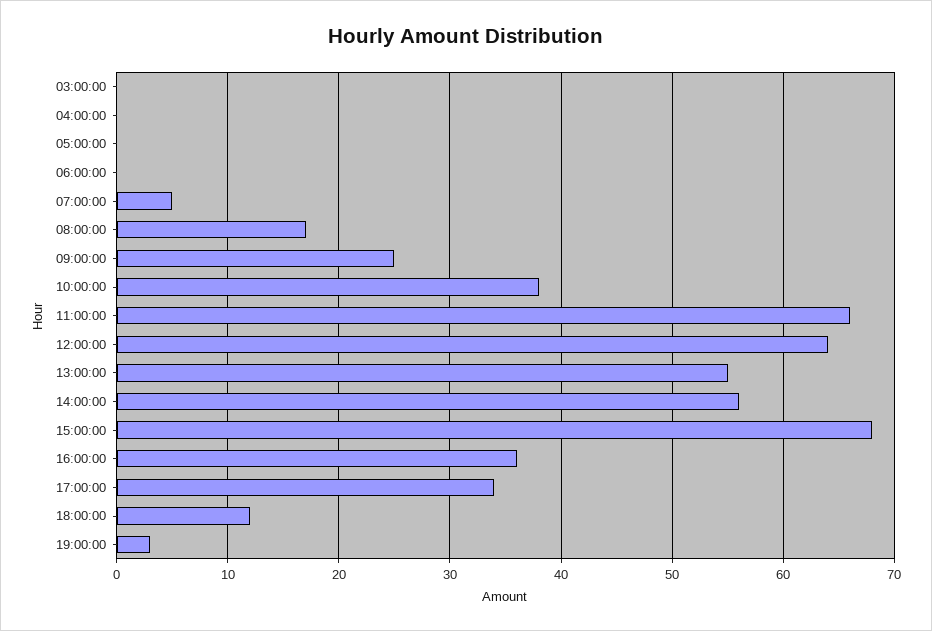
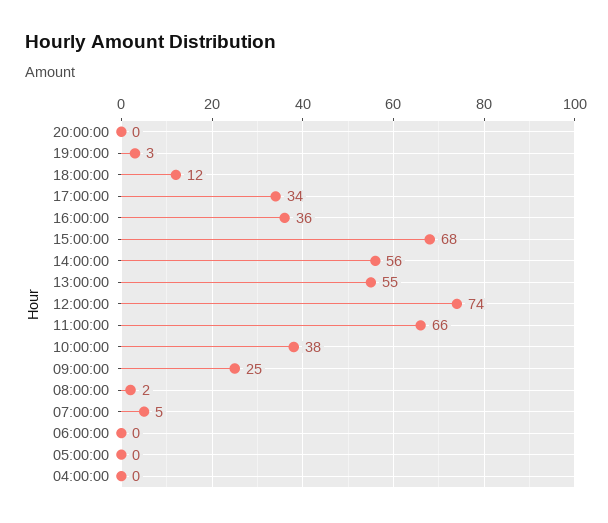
03:00:00: 0 -> none
08:00:00: 17 -> 2
12:00:00: 64 -> 74
20:00:00: none -> 0

